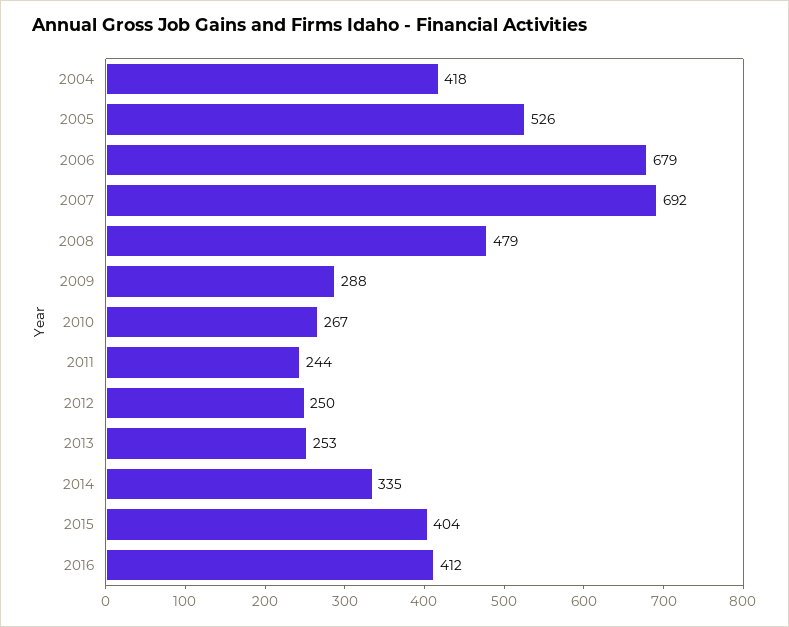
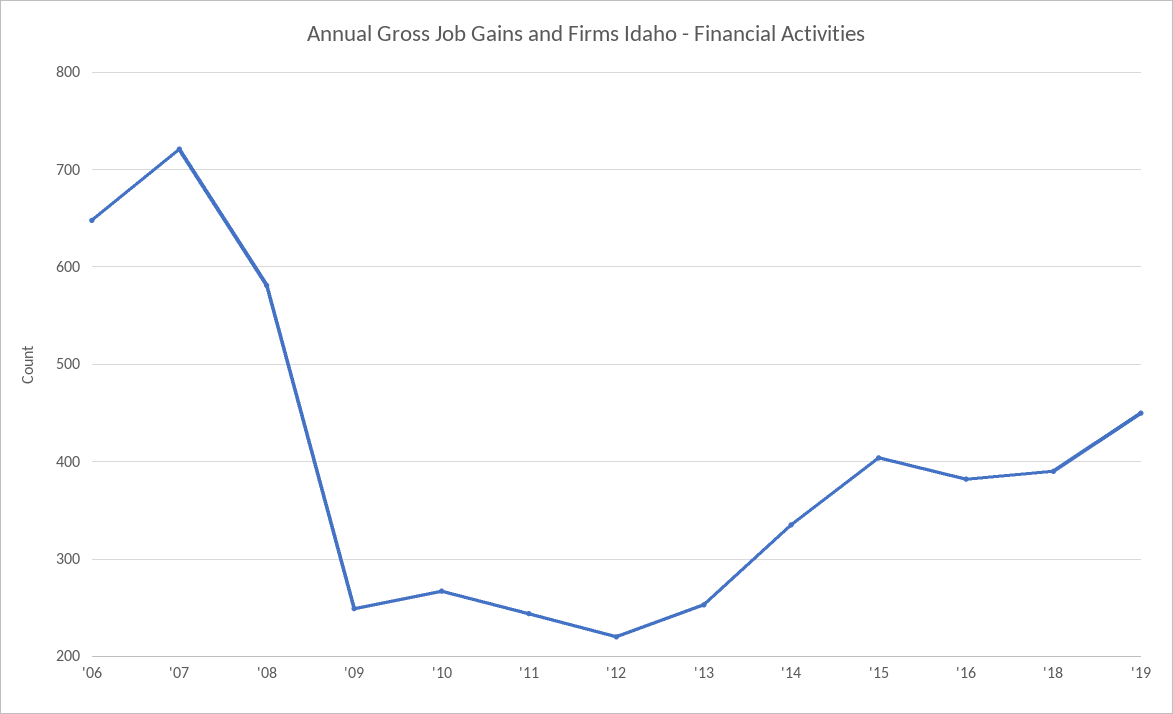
2004: 418 -> none
2005: 526 -> none
2006: 679 -> 650
2007: 692 -> 720
2008: 479 -> 580
2009: 288 -> 250
2012: 250 -> 220
2016: 412 -> 380
'18: none -> 390
'19: none -> 450

